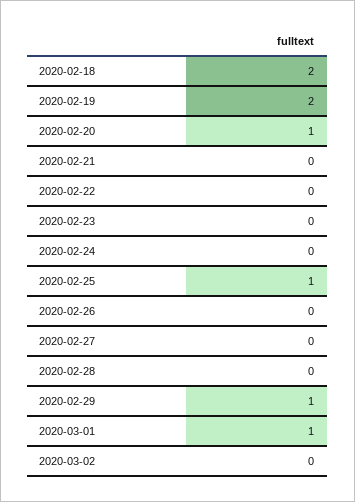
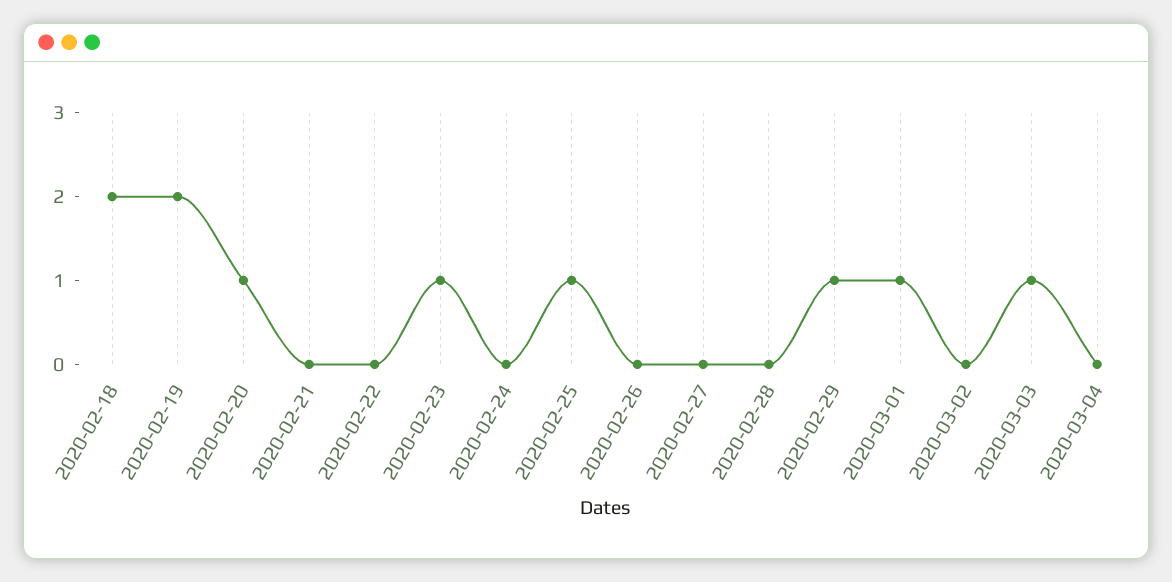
2020-02-23: 0 -> 1
2020-03-03: none -> 1
2020-03-04: none -> 0

